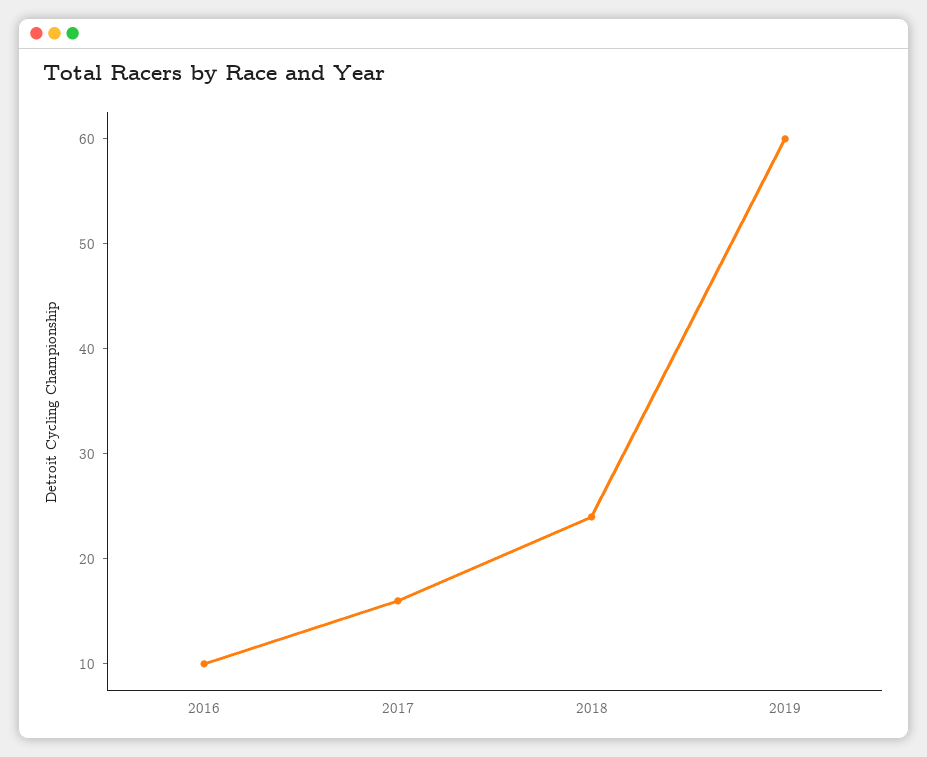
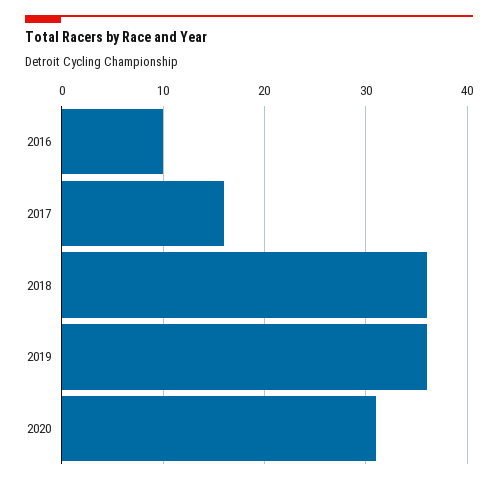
2018: 24 -> 36
2019: 60 -> 36
2020: none -> 31

